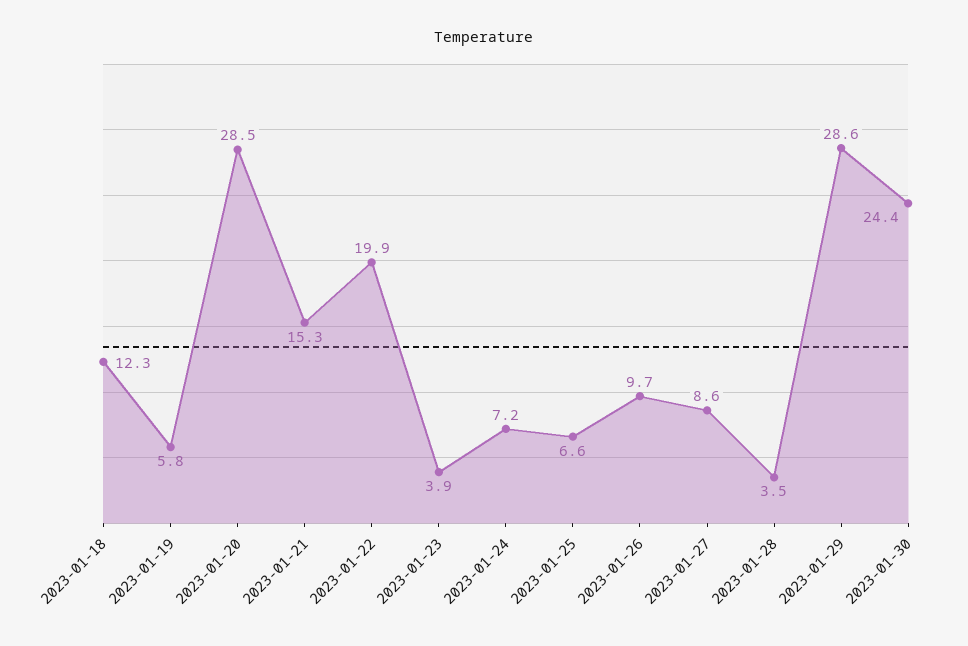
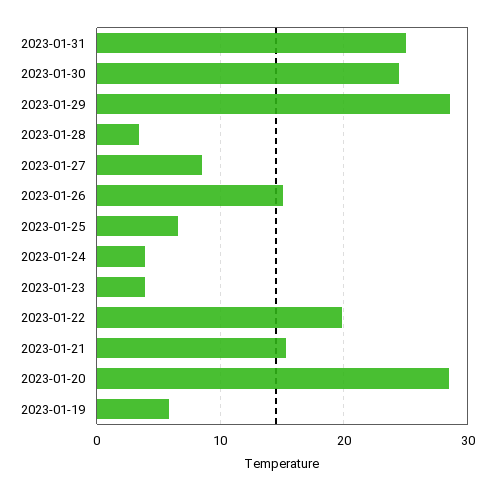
2023-01-18: 12.3 -> none
2023-01-24: 7.2 -> 4
2023-01-26: 9.7 -> 15
2023-01-31: none -> 25

